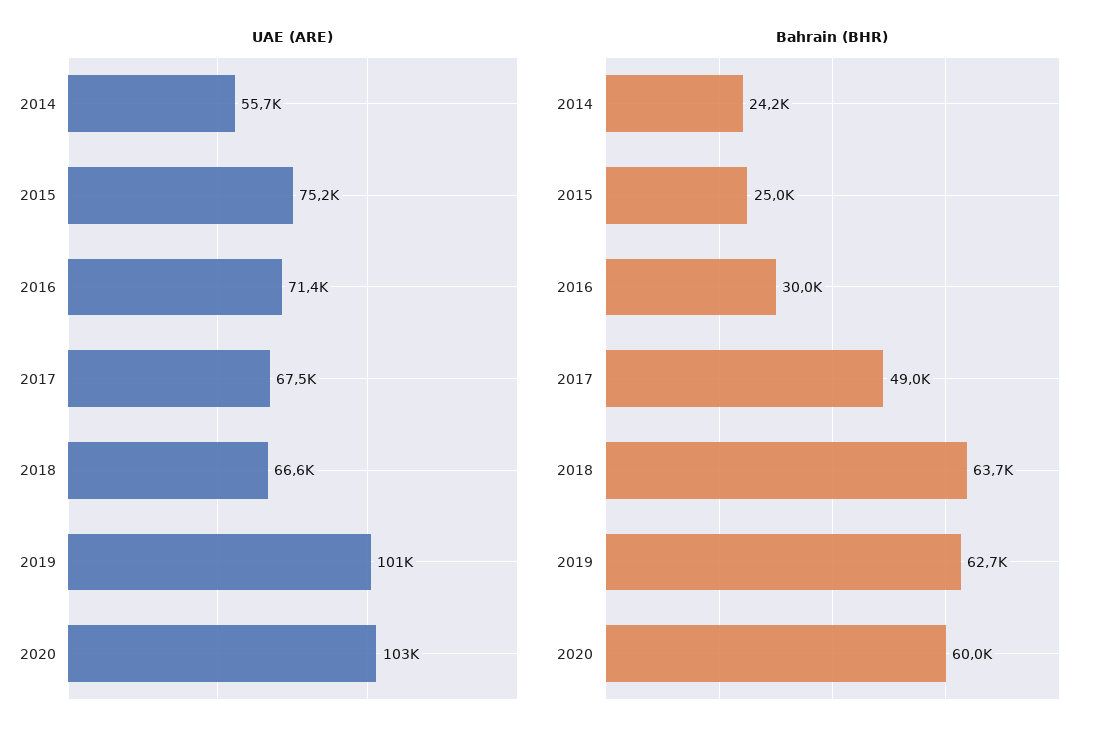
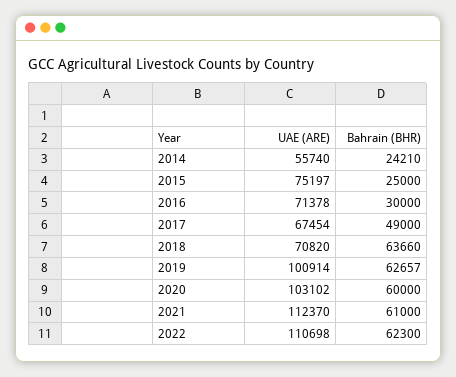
UAE (ARE), 2018: 66600 -> 70820
UAE (ARE), 2021: none -> 112370
Bahrain (BHR), 2021: none -> 61000
UAE (ARE), 2022: none -> 110698
Bahrain (BHR), 2022: none -> 62300

